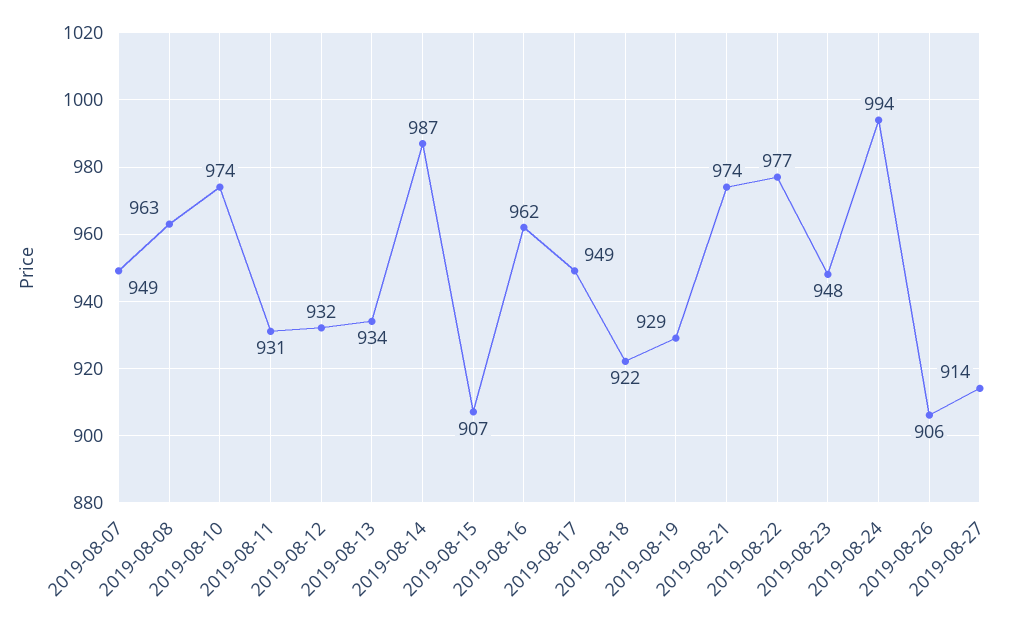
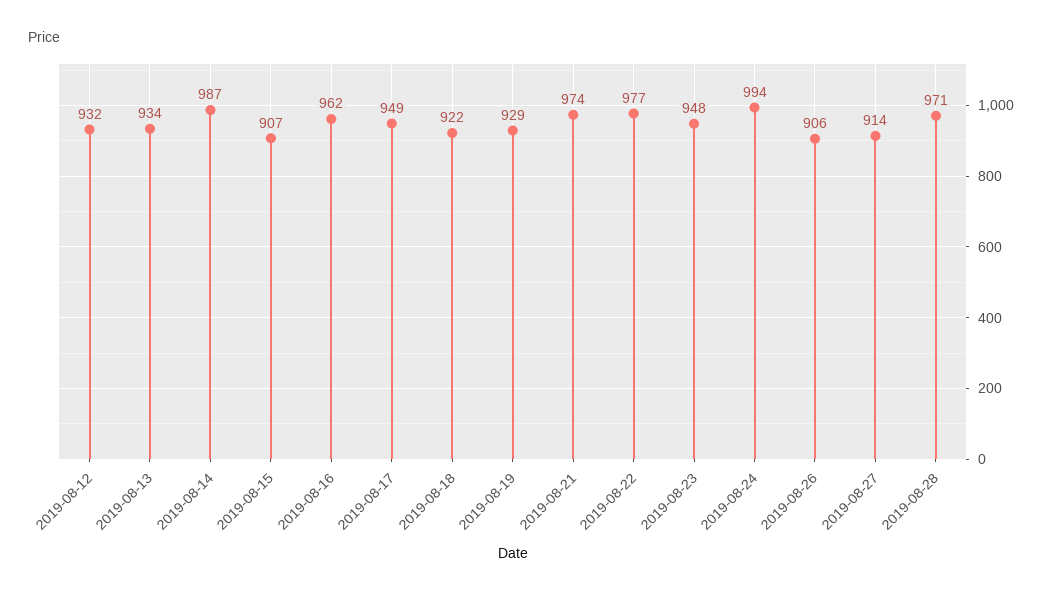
2019-08-07: 949 -> none
2019-08-08: 963 -> none
2019-08-10: 974 -> none
2019-08-11: 931 -> none
2019-08-28: none -> 971

